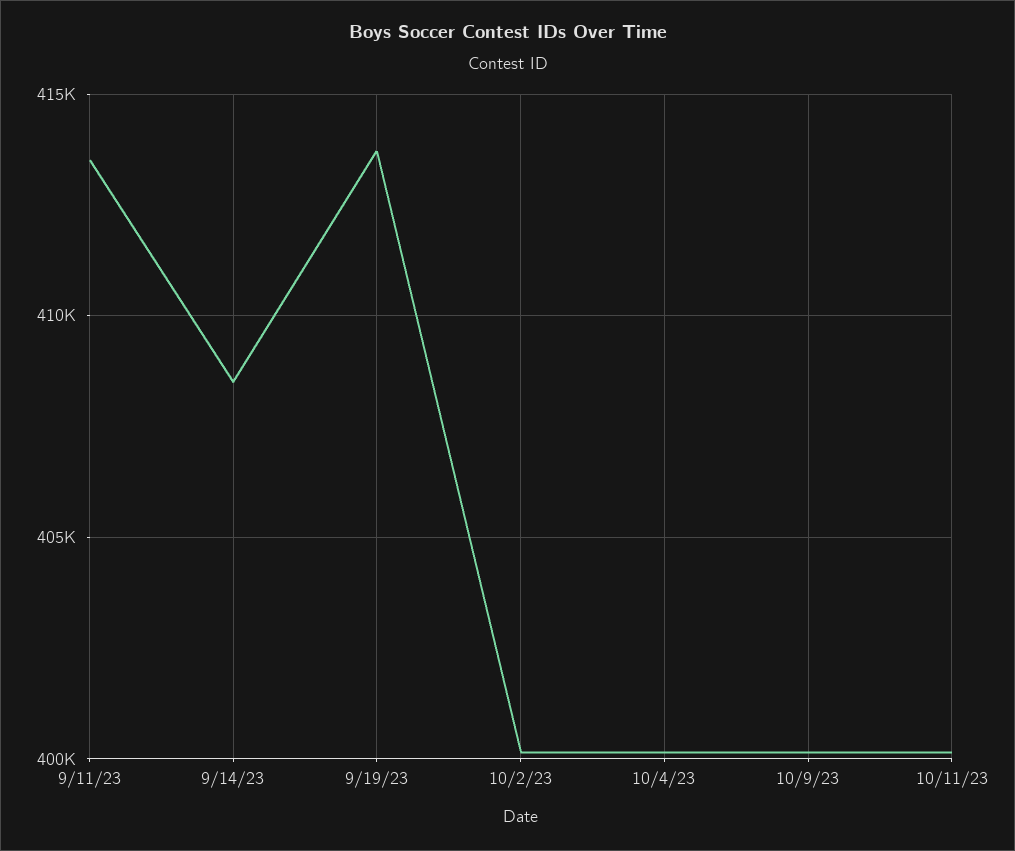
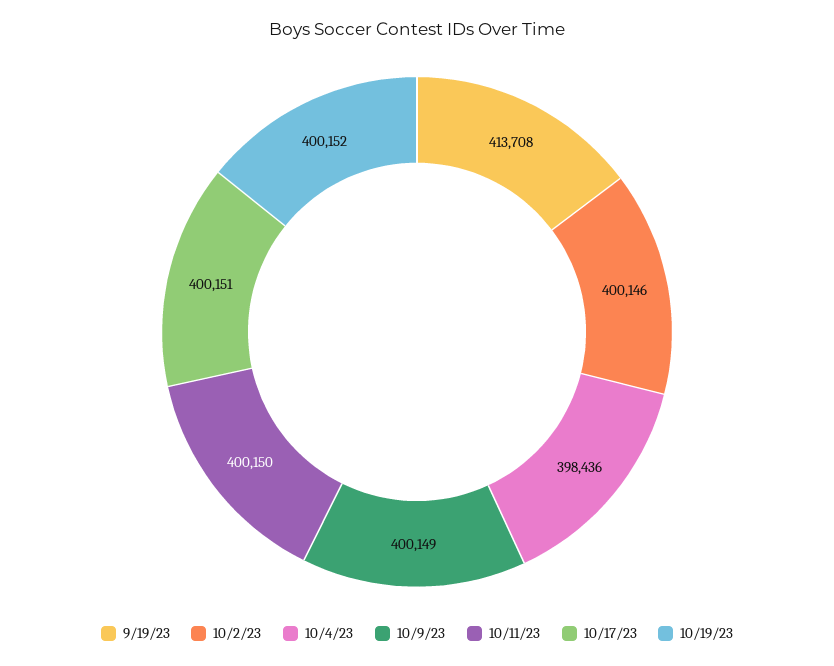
9/11/23: 413500 -> none
9/14/23: 408500 -> none
10/4/23: 400000 -> 398436
10/17/23: none -> 400151
10/19/23: none -> 400152

